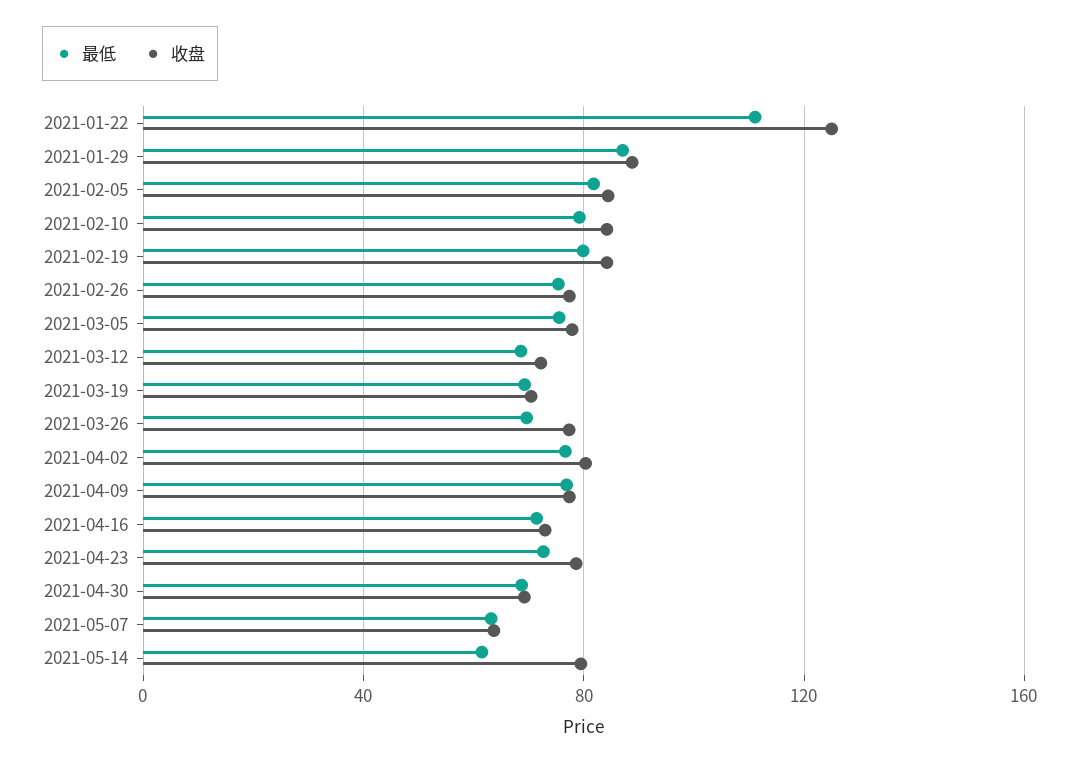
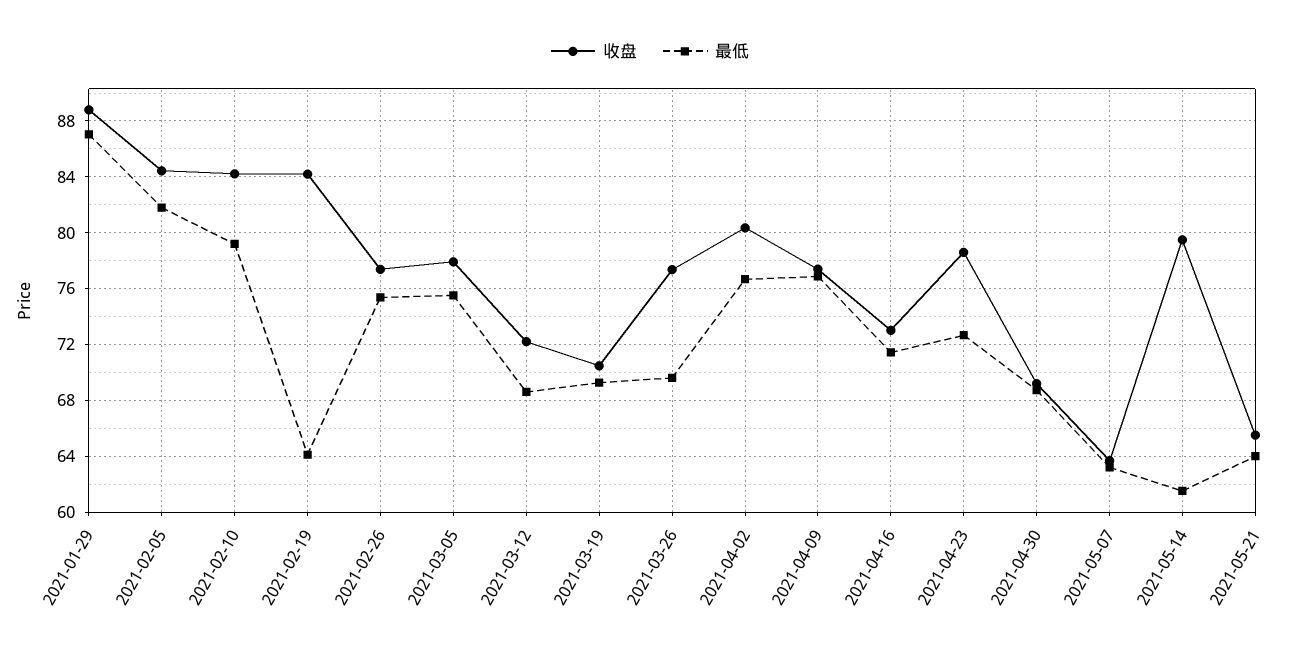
最低, 2021-01-22: 110 -> none
收盘, 2021-01-22: 125 -> none
最低, 2021-02-19: 80 -> 64
收盘, 2021-05-21: none -> 65.5
最低, 2021-05-21: none -> 64

